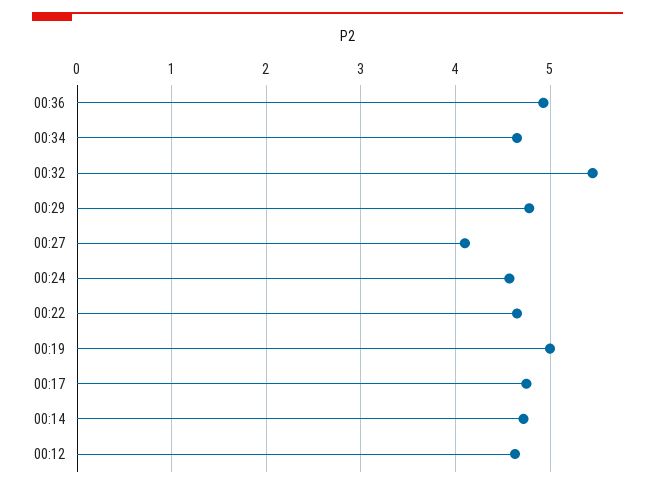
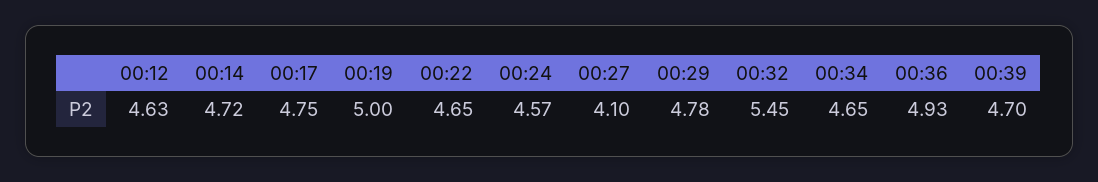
00:39: none -> 4.7

